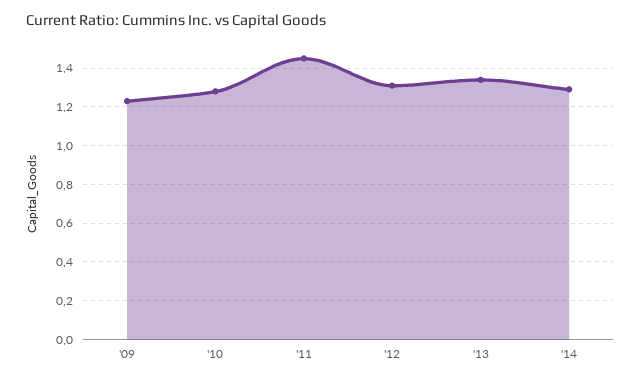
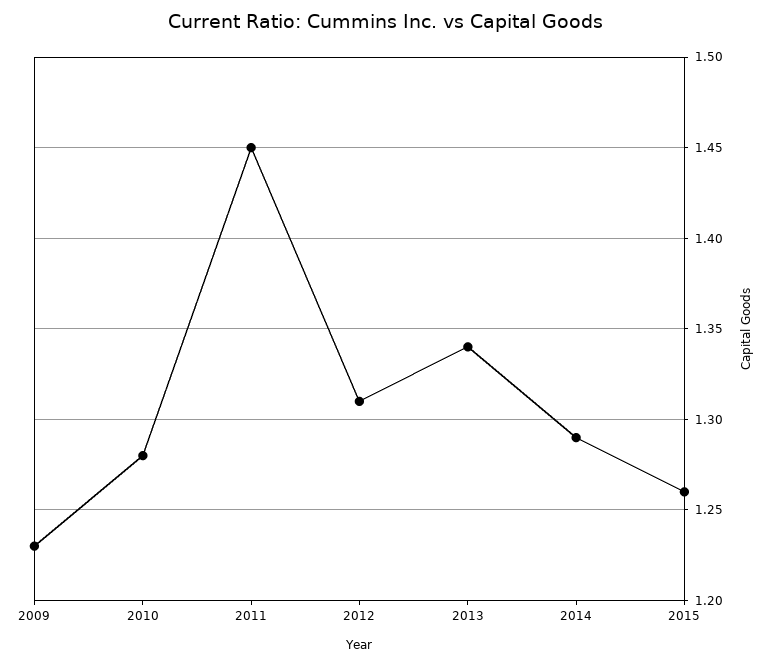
2015: none -> 1.26

